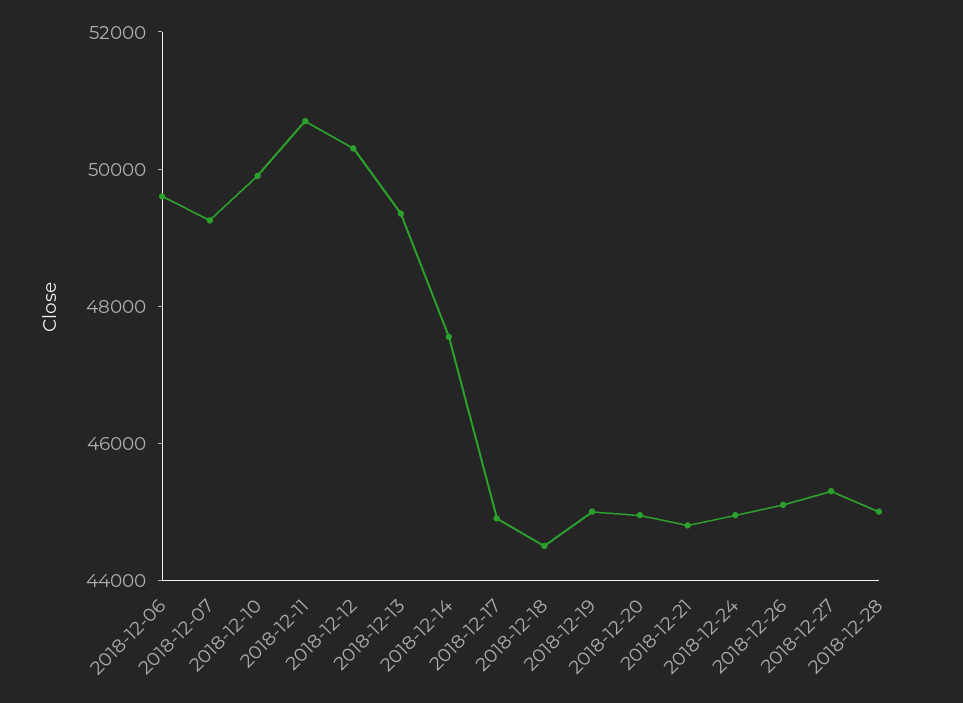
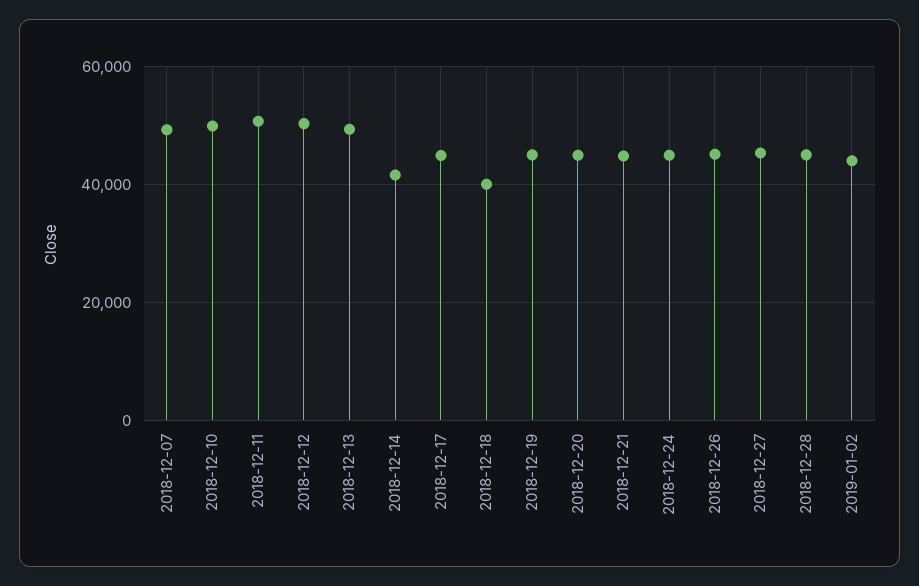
2018-12-06: 49500 -> none
2018-12-14: 47500 -> 42000
2018-12-18: 44500 -> 40000
2019-01-02: none -> 44000

